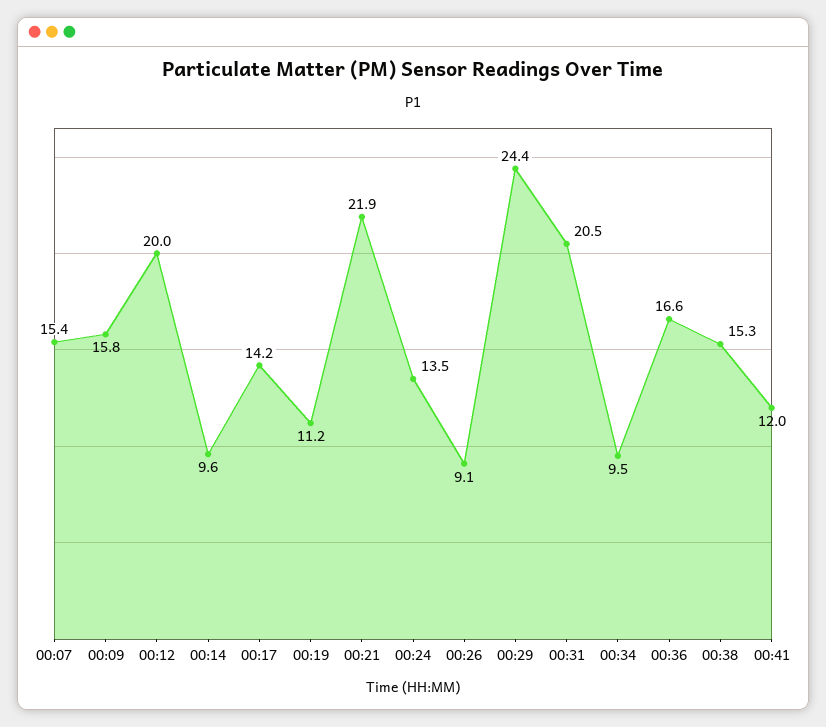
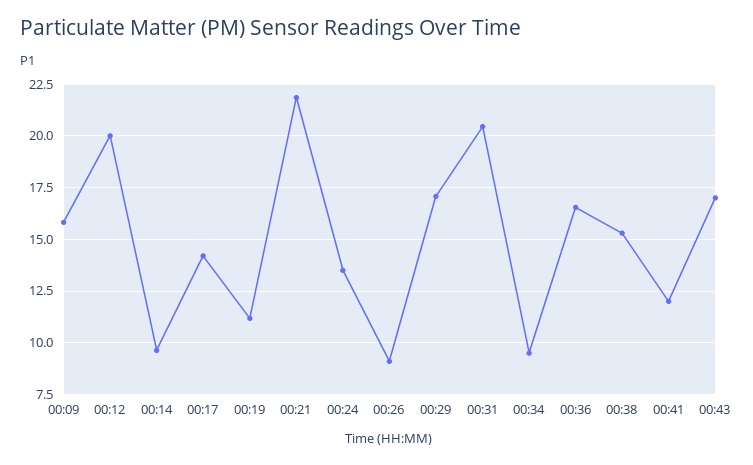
00:07: 15.4 -> none
00:29: 24.4 -> 17
00:43: none -> 17

